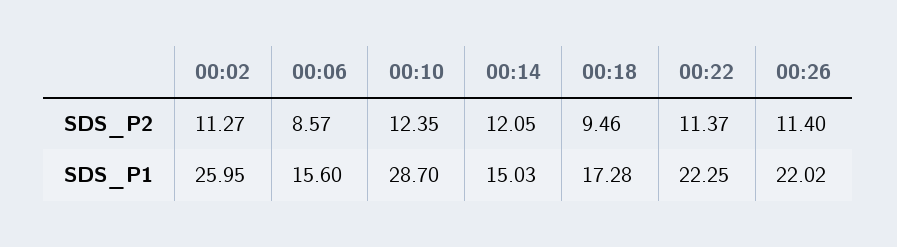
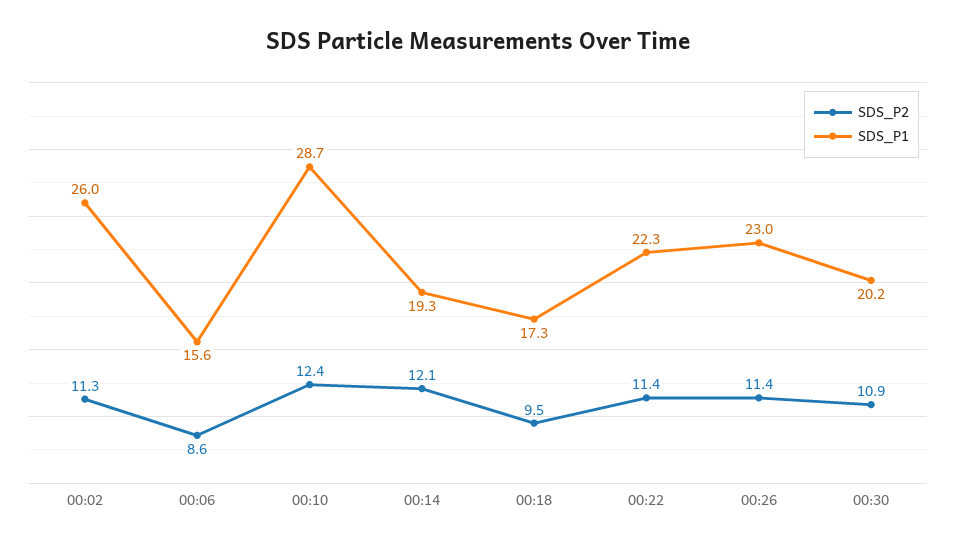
SDS_P1, 00:14: 15.03 -> 19.3
SDS_P1, 00:26: 22.02 -> 23
SDS_P2, 00:30: none -> 10.9
SDS_P1, 00:30: none -> 20.2

